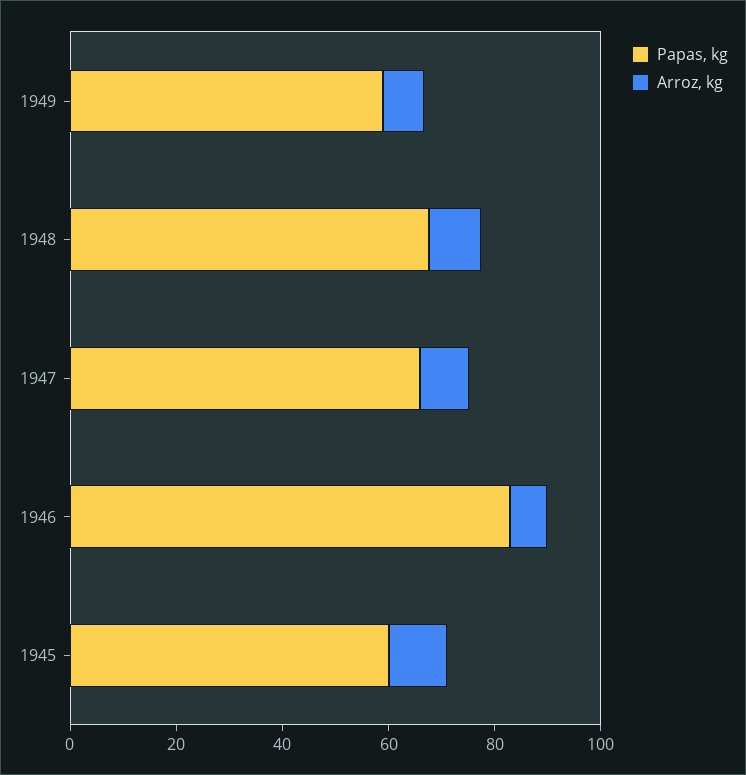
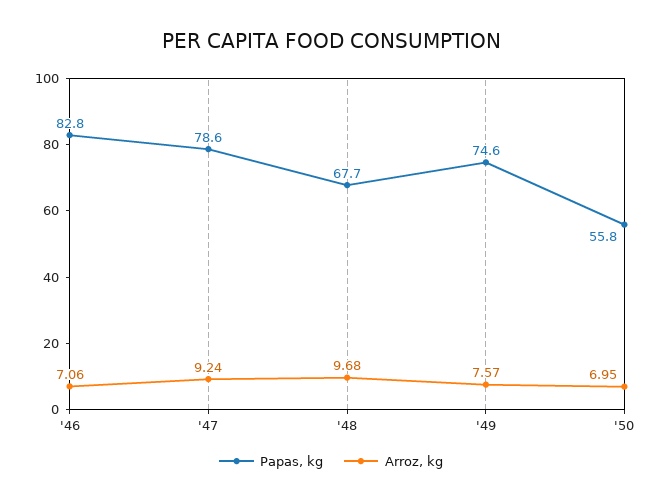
Papas, kg, 1949: 60 -> 74.6
Papas, kg, 1947: 65 -> 78.6
Papas, kg, 1945: 60 -> none
Arroz, kg, 1945: 10 -> none
Papas, kg, '50: none -> 55.8
Arroz, kg, '50: none -> 6.95

